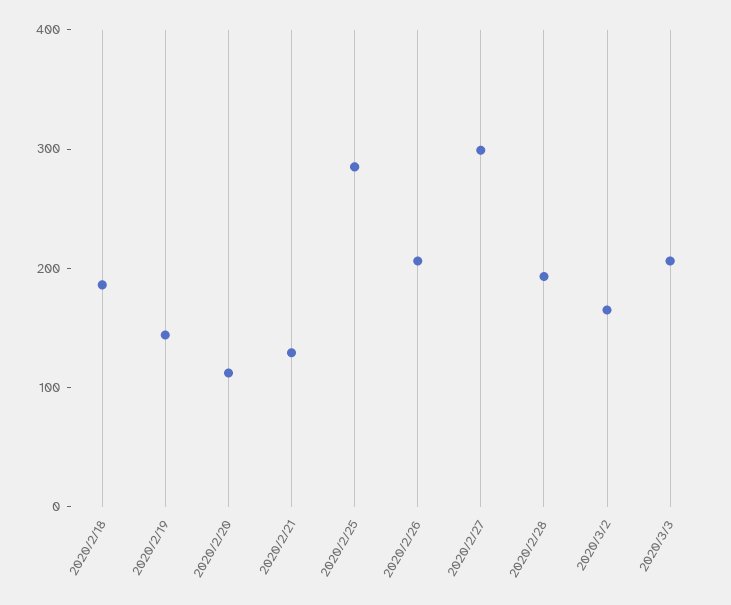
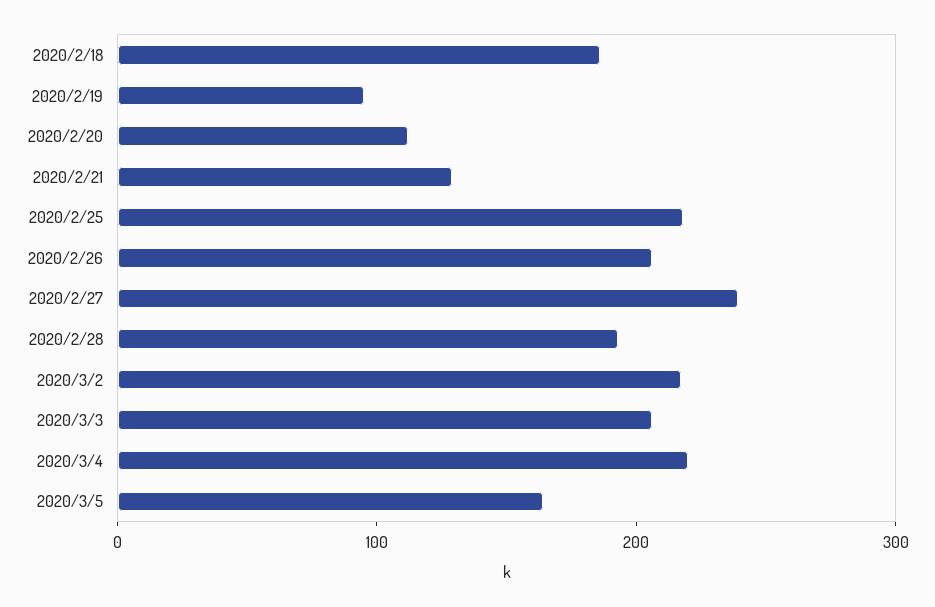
2020/2/19: 140 -> 100
2020/2/25: 280 -> 220
2020/2/27: 300 -> 240
2020/3/2: 160 -> 220
2020/3/4: none -> 220
2020/3/5: none -> 160

